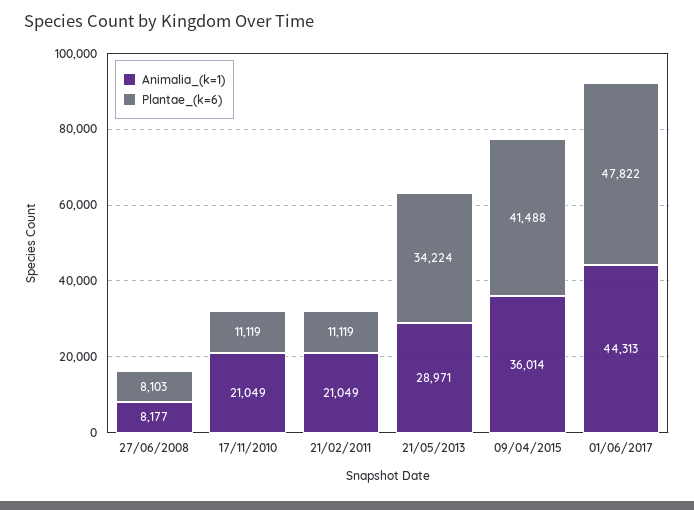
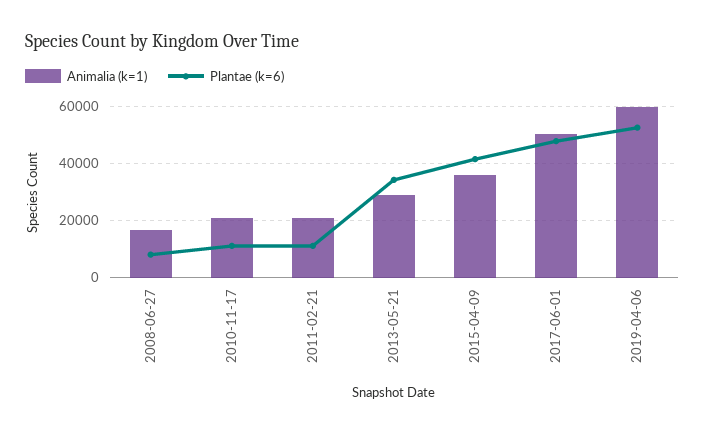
Animalia_(k=1), 27/06/2008: 8177 -> 17500
Animalia_(k=1), 01/06/2017: 44313 -> 50000
Animalia_(k=1), 2019-04-06: none -> 60000
Plantae_(k=6), 2019-04-06: none -> 52500

